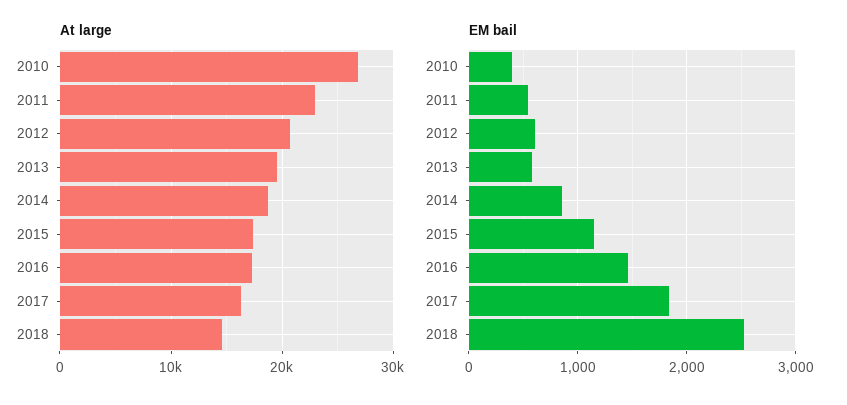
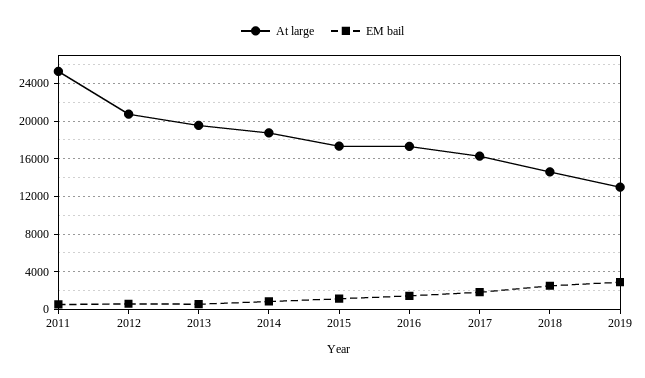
At large, 2010: 27000 -> none
At large, 2011: 23000 -> 25000
EM bail, 2010: 400 -> none
At large, 2019: none -> 13000
EM bail, 2019: none -> 3000

